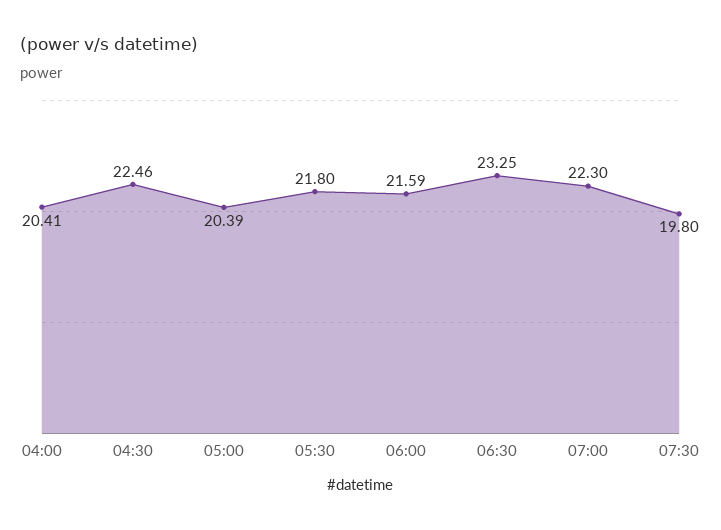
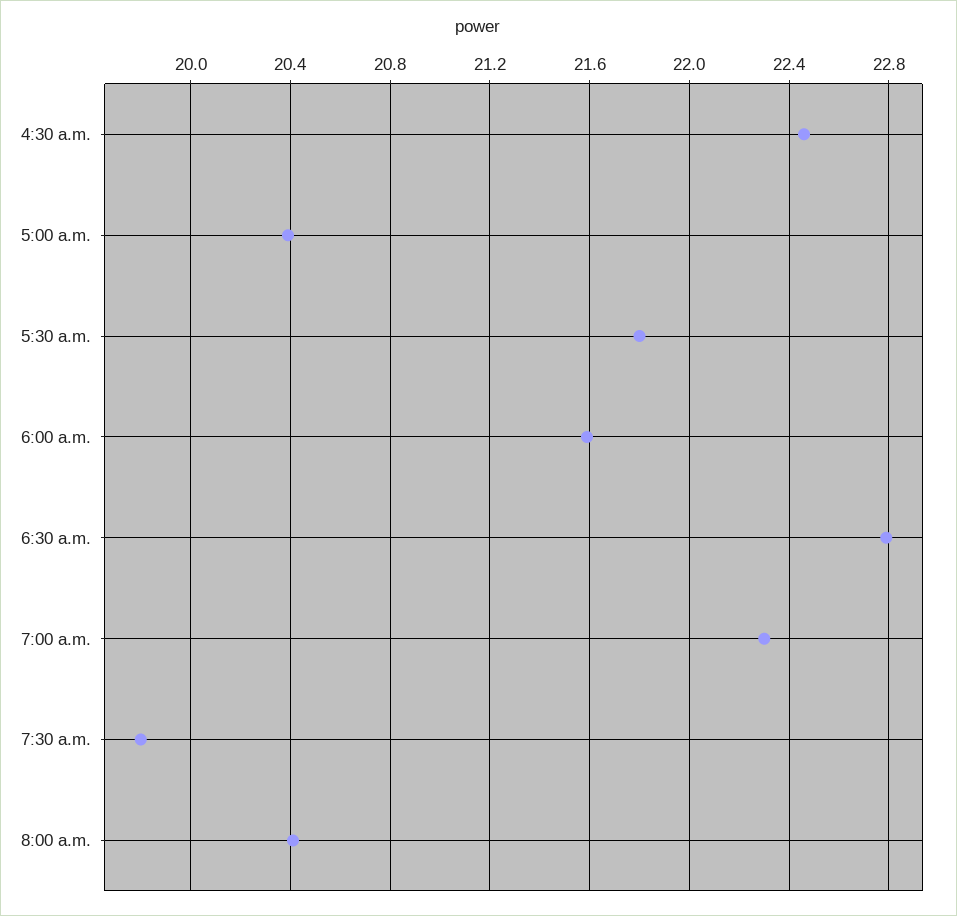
04:00: 20.41 -> none
06:30: 23.25 -> 22.8
8:00 a.m.: none -> 20.4

